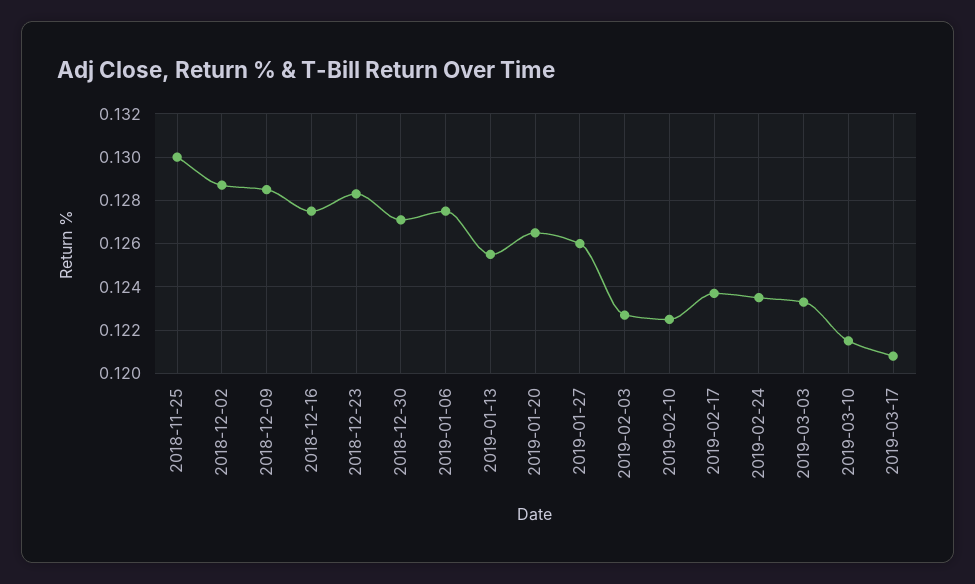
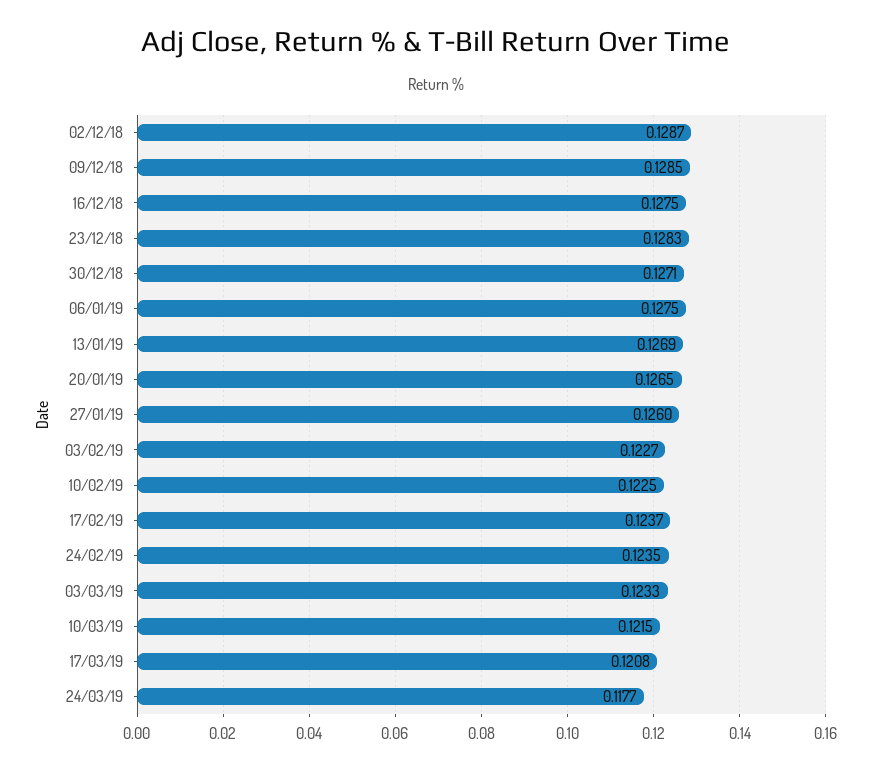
2018-11-25: 0.13 -> none
2019-01-13: 0.1255 -> 0.1269
24/03/19: none -> 0.1177

